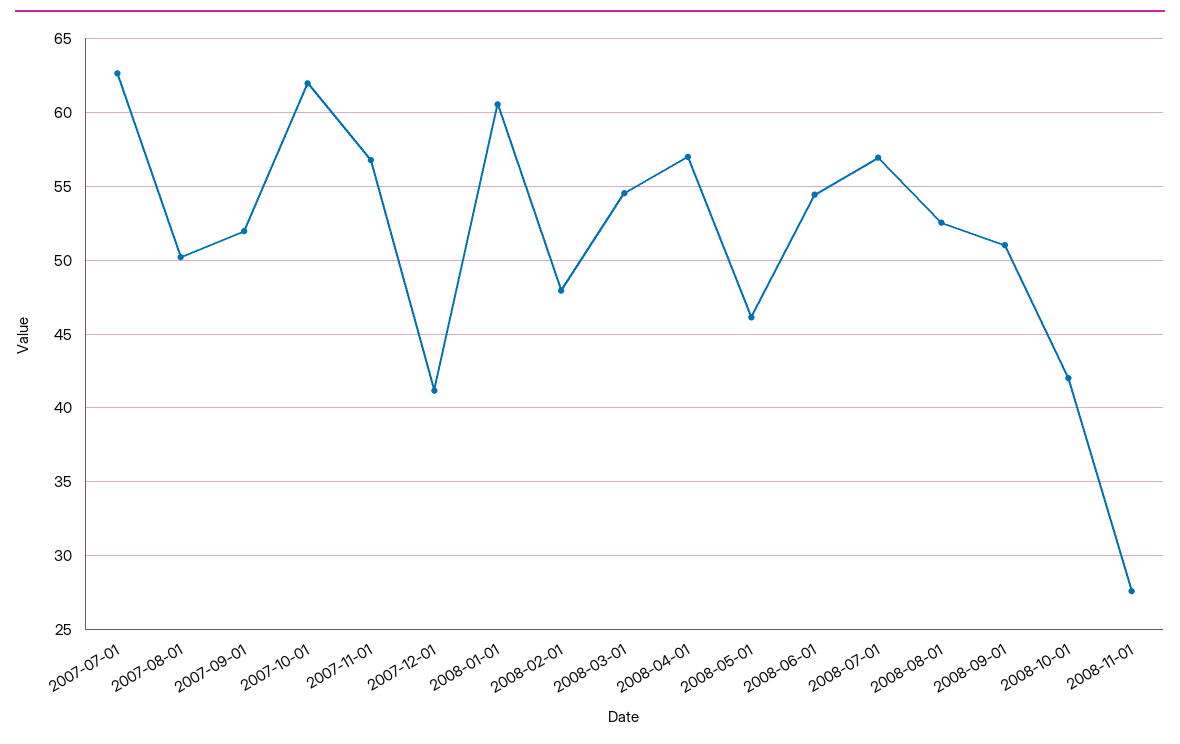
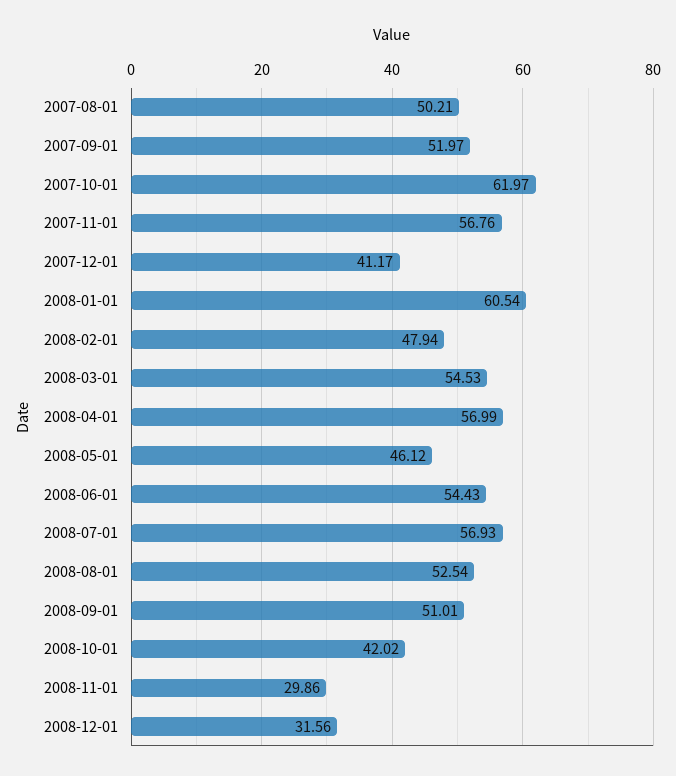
2007-07-01: 62.5 -> none
2008-11-01: 27.5 -> 29.86
2008-12-01: none -> 31.56

